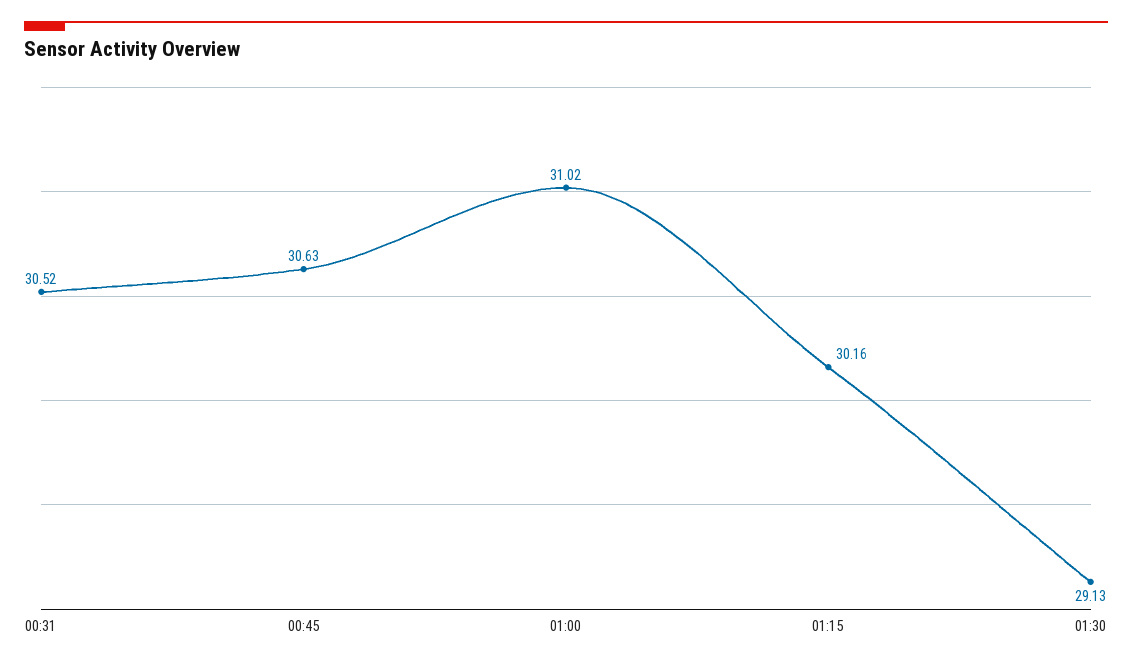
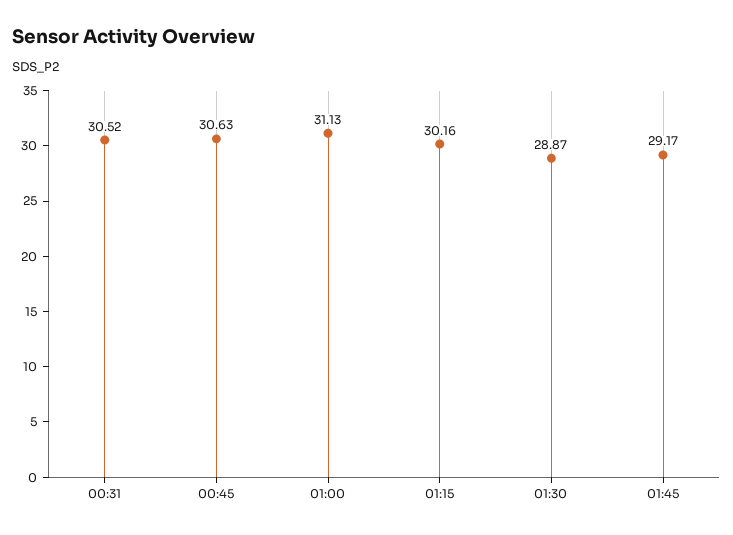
01:00: 31.02 -> 31.13
01:30: 29.13 -> 28.87
01:45: none -> 29.17

